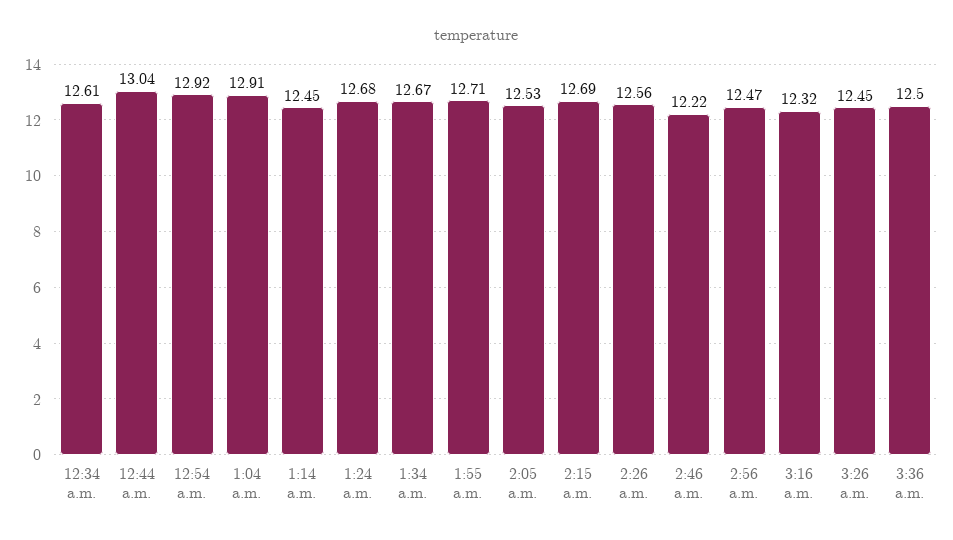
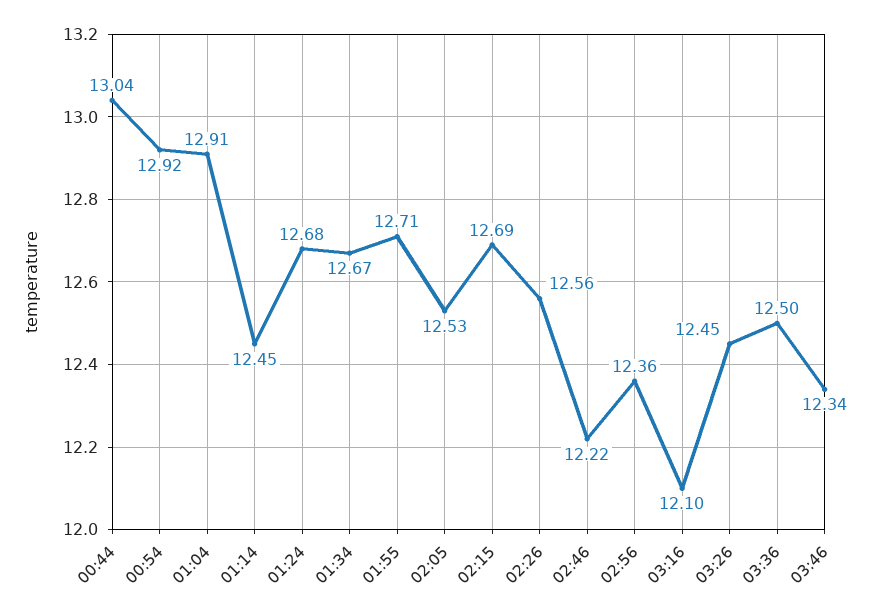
12:34 a.m.: 12.61 -> none
2:56 a.m.: 12.47 -> 12.36
3:16 a.m.: 12.32 -> 12.1
03:46: none -> 12.34

